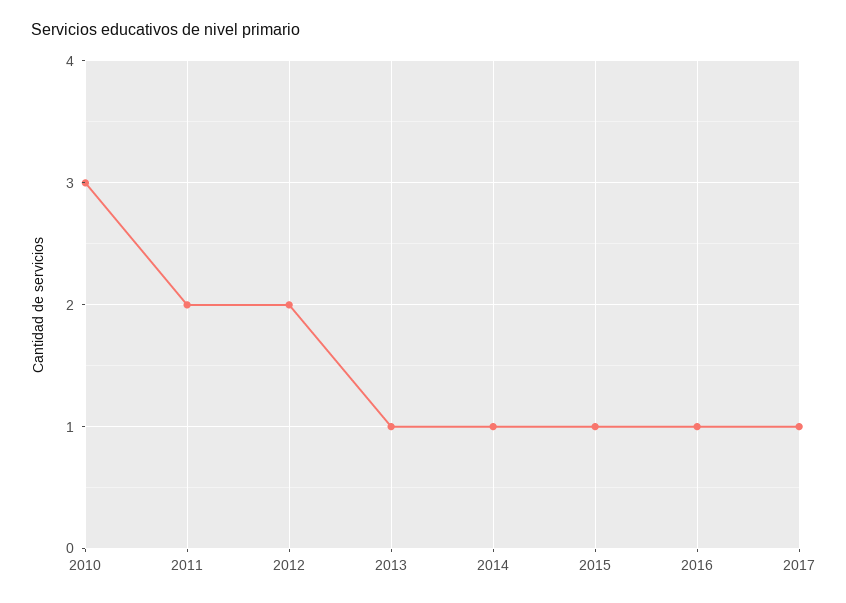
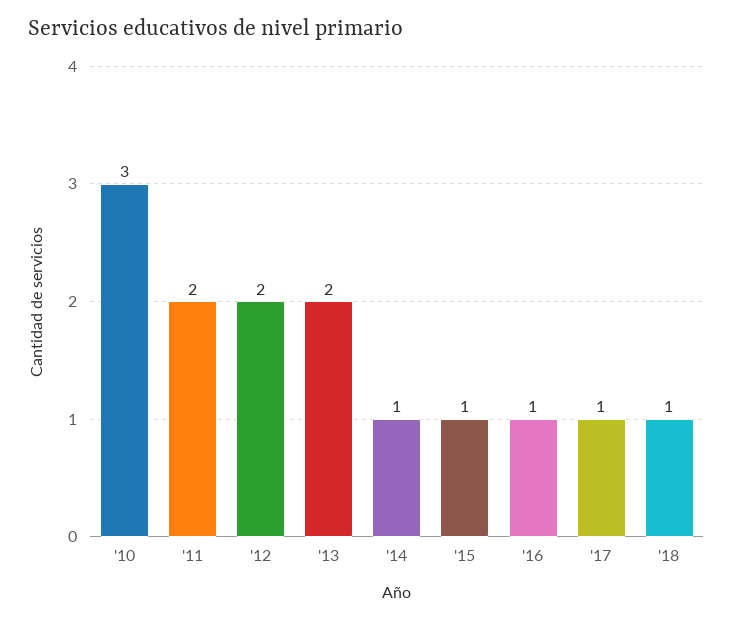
2013: 1 -> 2
'18: none -> 1

